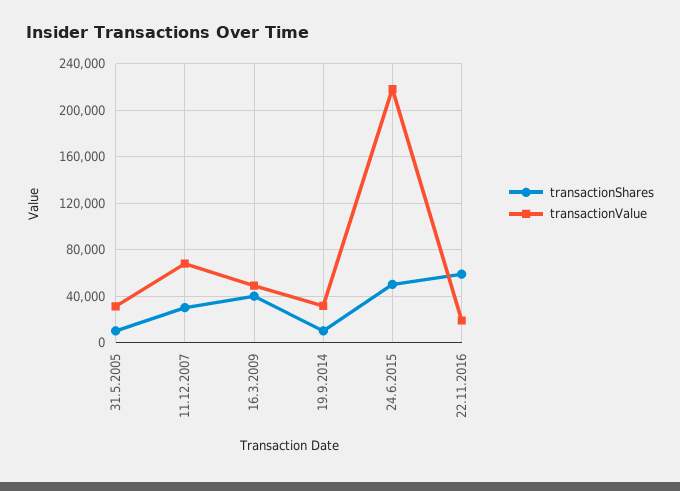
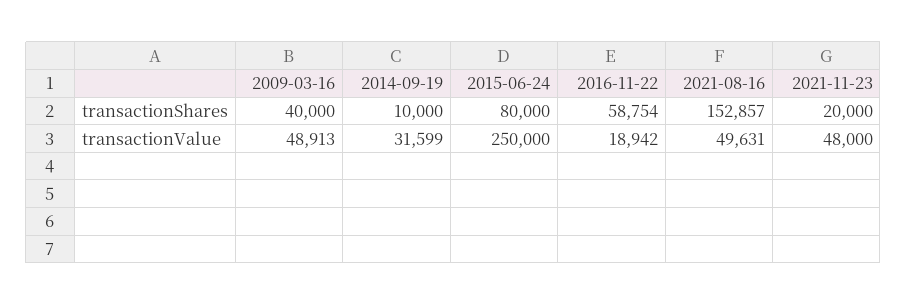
transactionShares, 31.5.2005: 10000 -> none
transactionValue, 31.5.2005: 30000 -> none
transactionShares, 11.12.2007: 30000 -> none
transactionValue, 11.12.2007: 70000 -> none
transactionShares, 24.6.2015: 50000 -> 80000
transactionValue, 24.6.2015: 220000 -> 250000
transactionShares, 2021-08-16: none -> 152857
transactionShares, 2021-11-23: none -> 20000
transactionValue, 2021-08-16: none -> 49631
transactionValue, 2021-11-23: none -> 48000

